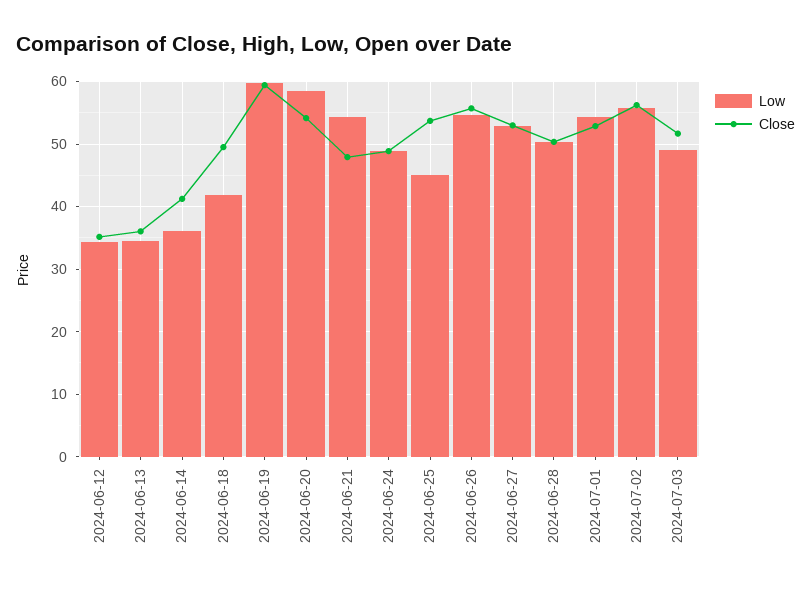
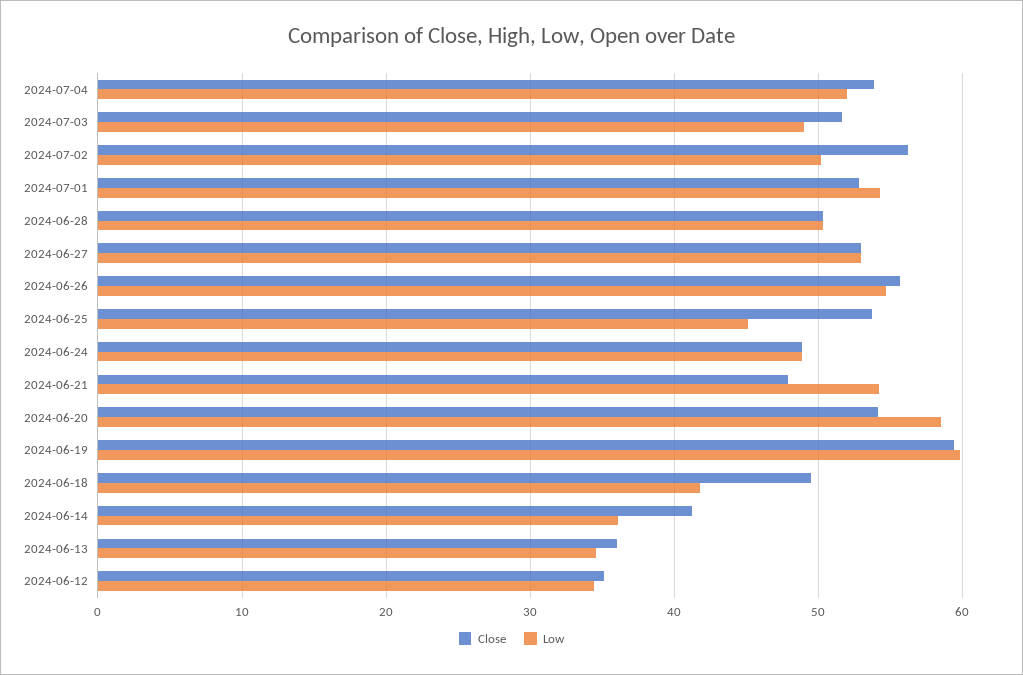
Low, 2024-07-02: 56 -> 50
Close, 2024-07-04: none -> 54
Low, 2024-07-04: none -> 52

